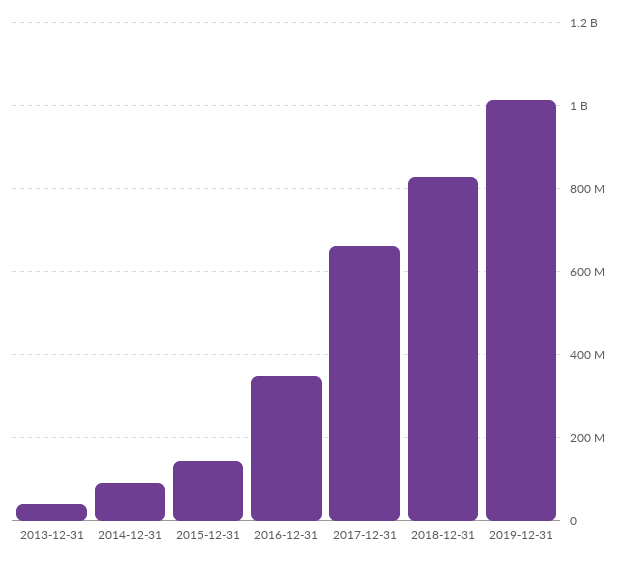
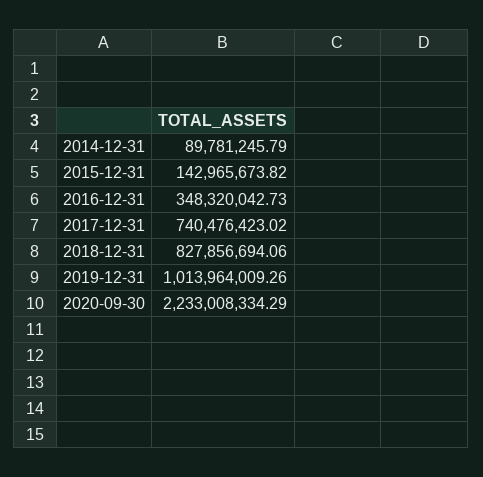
2013-12-31: 40000000 -> none
2017-12-31: 660000000 -> 740476423.02
2020-09-30: none -> 2233008334.29

